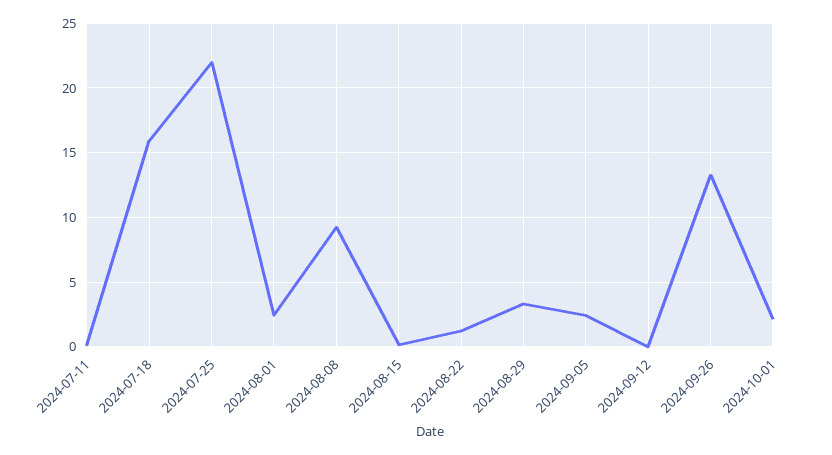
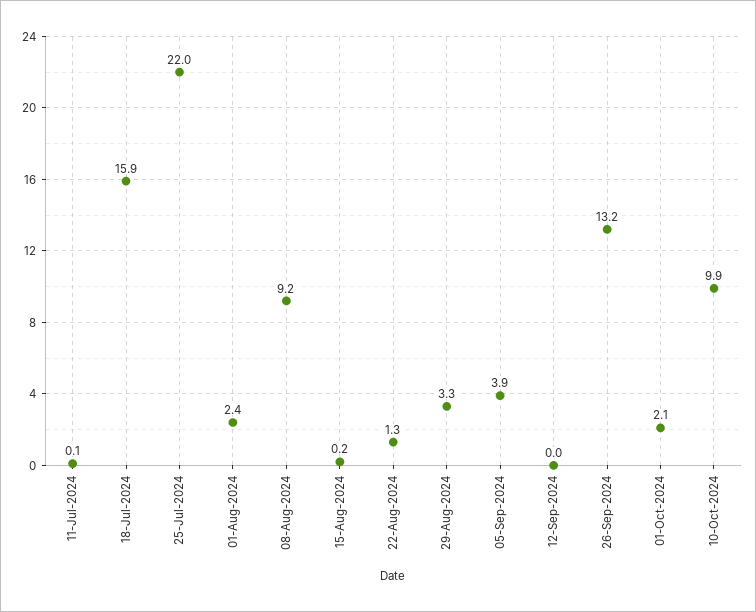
2024-09-05: 2.5 -> 3.9
10-Oct-2024: none -> 9.9

